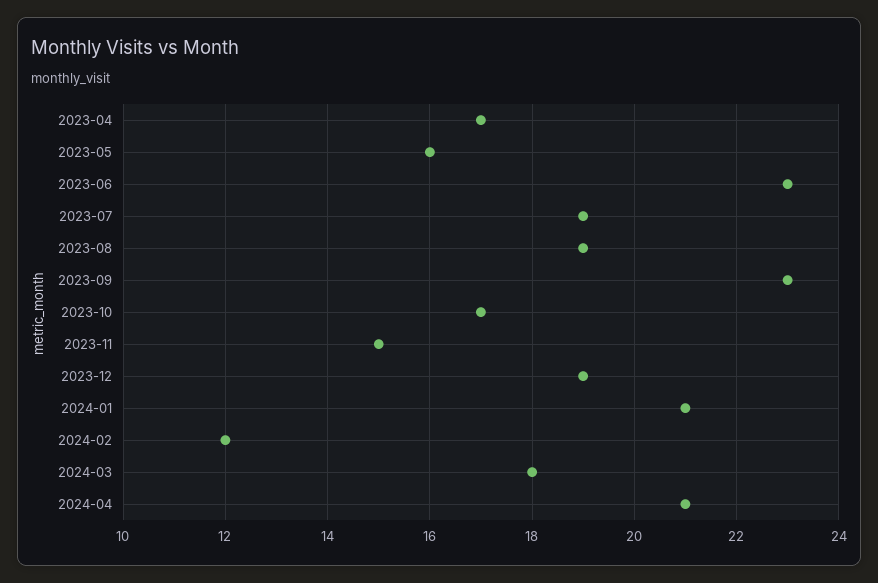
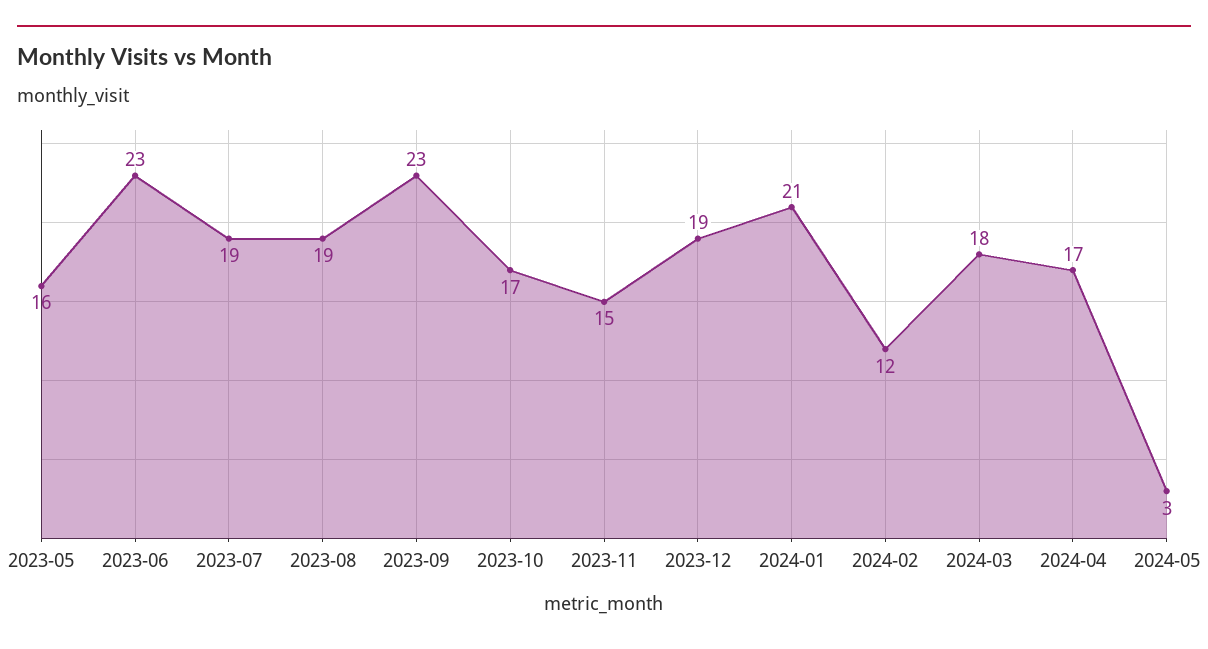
2023-04: 17 -> none
2024-04: 21 -> 17
2024-05: none -> 3

